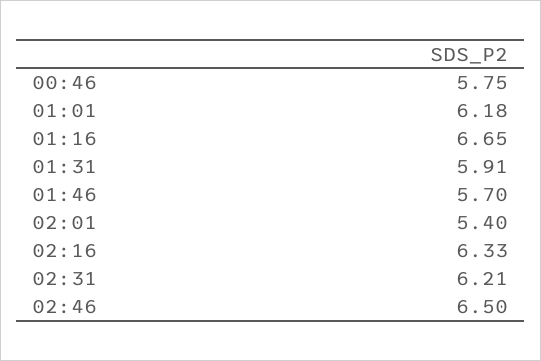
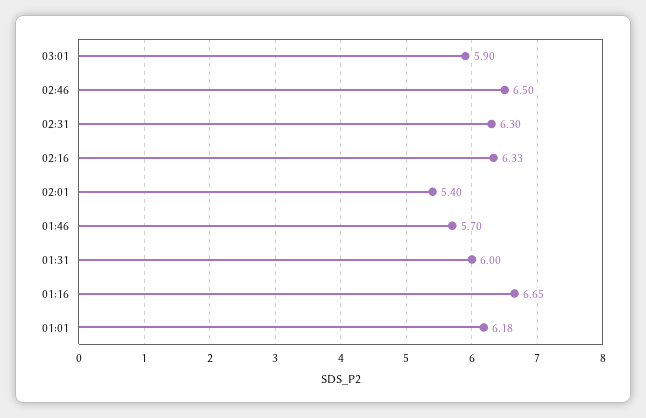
00:46: 5.75 -> none
01:31: 5.91 -> 6
02:31: 6.21 -> 6.3
03:01: none -> 5.9

